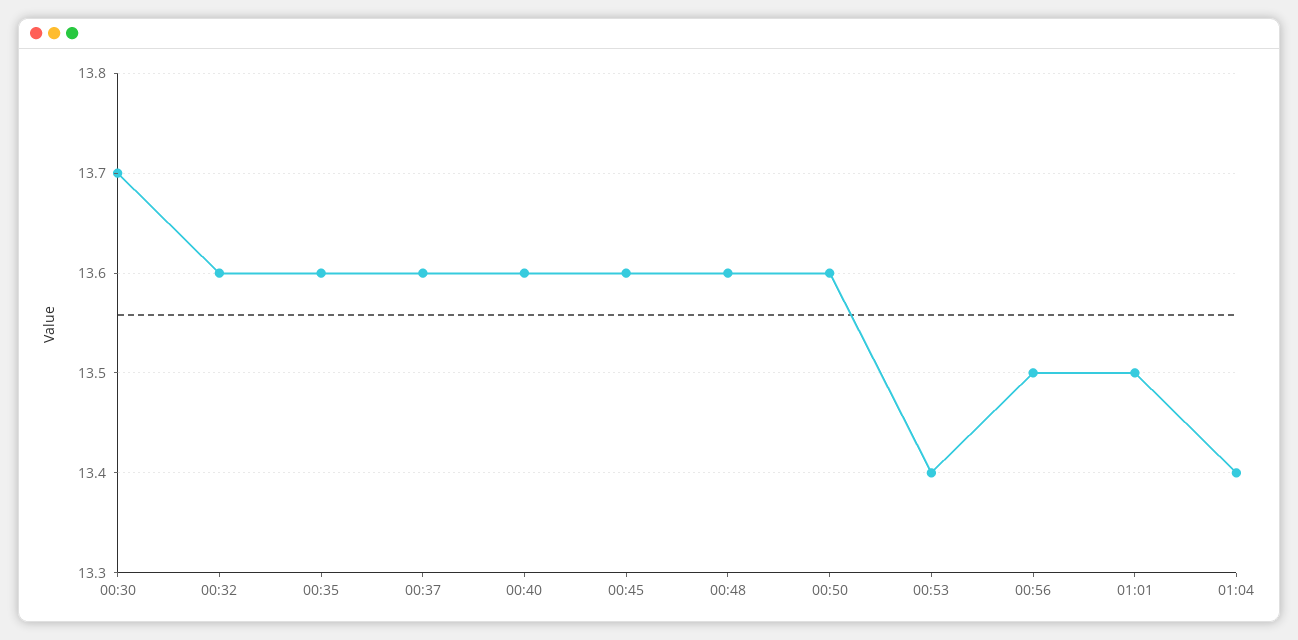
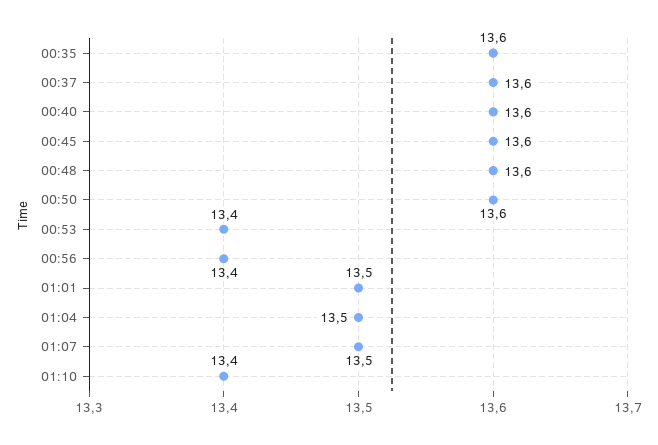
00:30: 13.7 -> none
00:32: 13.6 -> none
00:56: 13.5 -> 13.4
01:04: 13.4 -> 13.5
01:07: none -> 13.5
01:10: none -> 13.4

